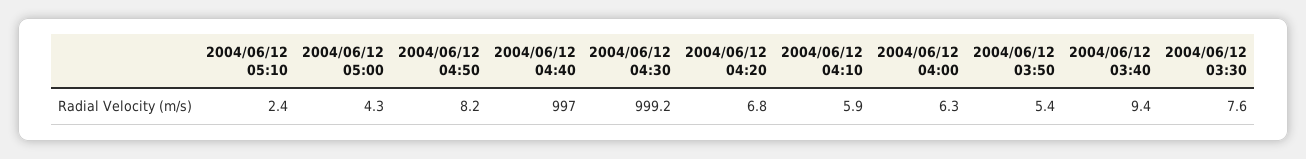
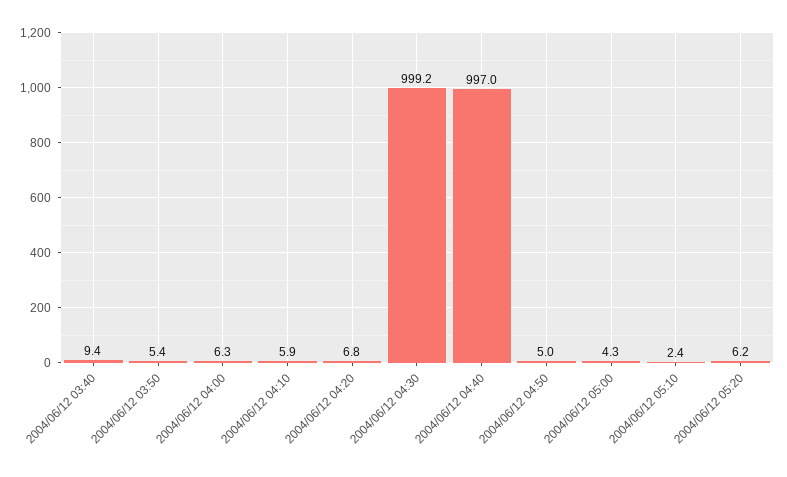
2004/06/12 04:50: 8.2 -> 5
2004/06/12 03:30: 7.6 -> none
2004/06/12 05:20: none -> 6.2

